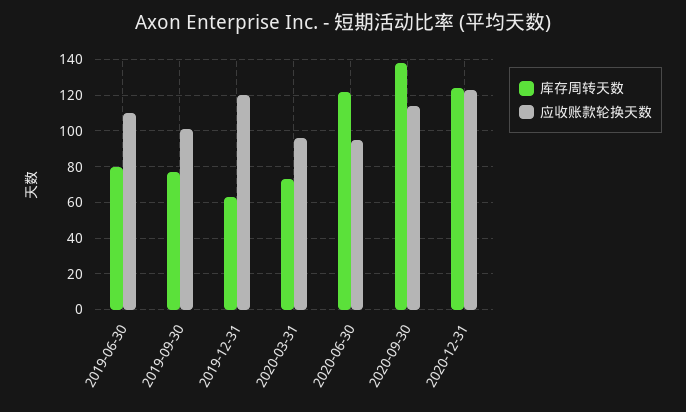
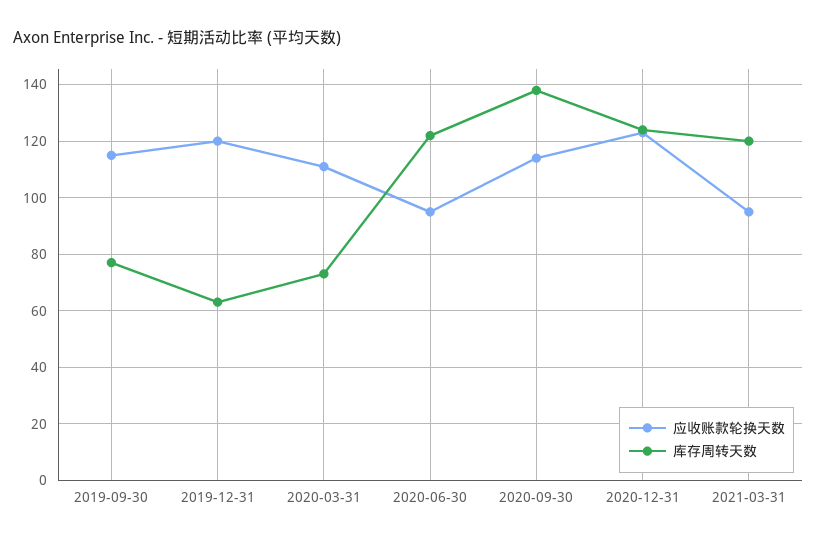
库存周转天数, 2019-06-30: 80 -> none
应收账款轮换天数, 2019-06-30: 110 -> none
应收账款轮换天数, 2019-09-30: 100 -> 115
应收账款轮换天数, 2020-03-31: 95 -> 110
应收账款轮换天数, 2021-03-31: none -> 95
库存周转天数, 2021-03-31: none -> 120

